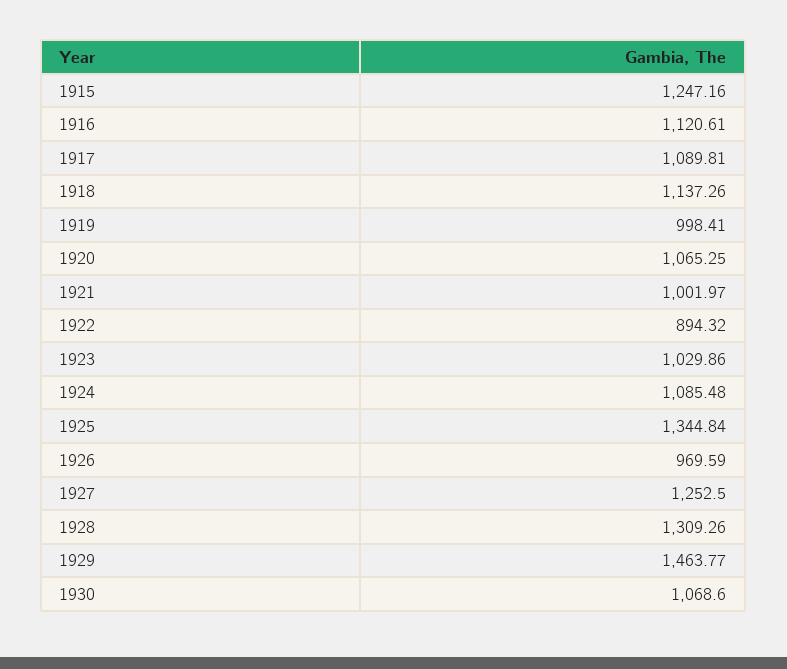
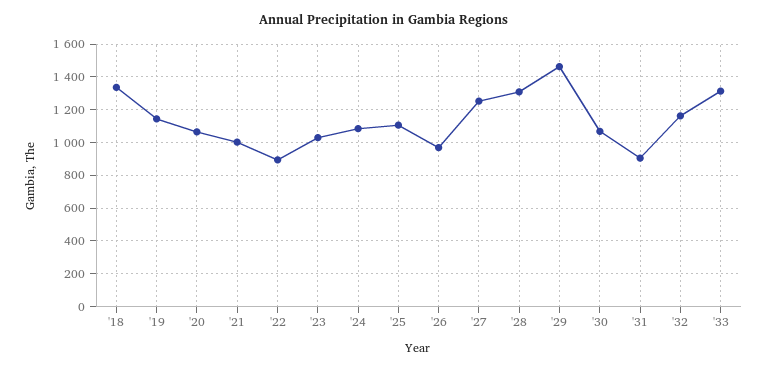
1915: 1247.16 -> none
1916: 1120.61 -> none
1917: 1089.81 -> none
1918: 1137.26 -> 1350
1919: 998.41 -> 1150
1925: 1344.84 -> 1100
'31: none -> 900
'32: none -> 1150
'33: none -> 1300

